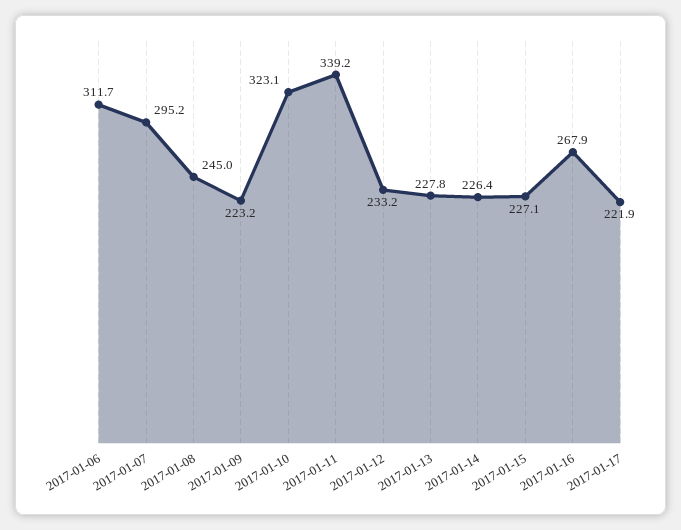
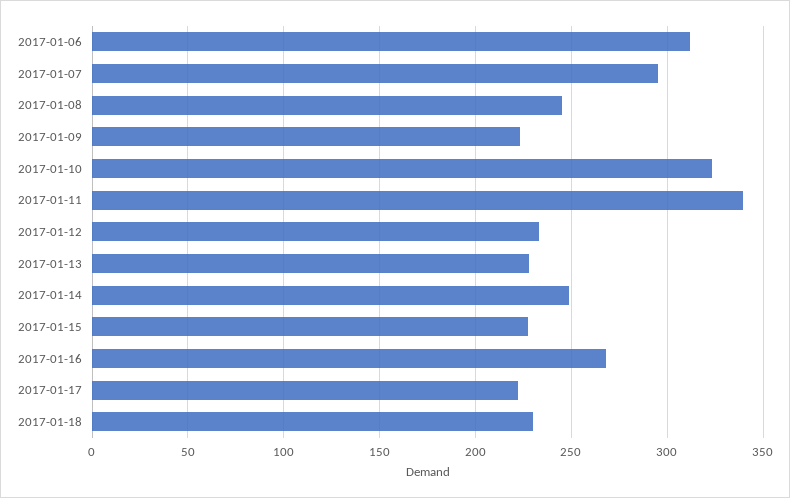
2017-01-14: 226.4 -> 250
2017-01-18: none -> 230

